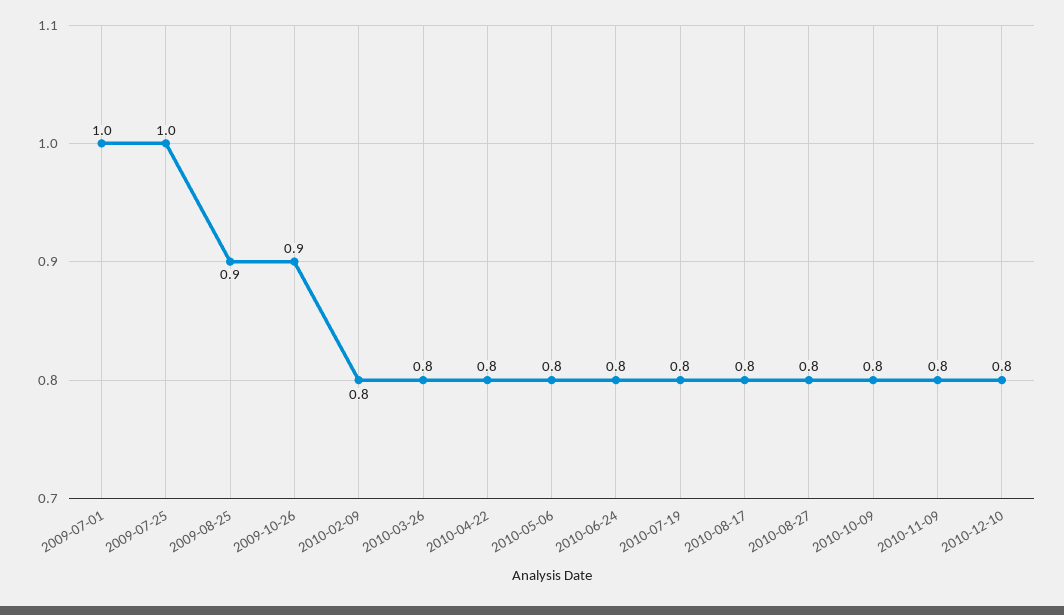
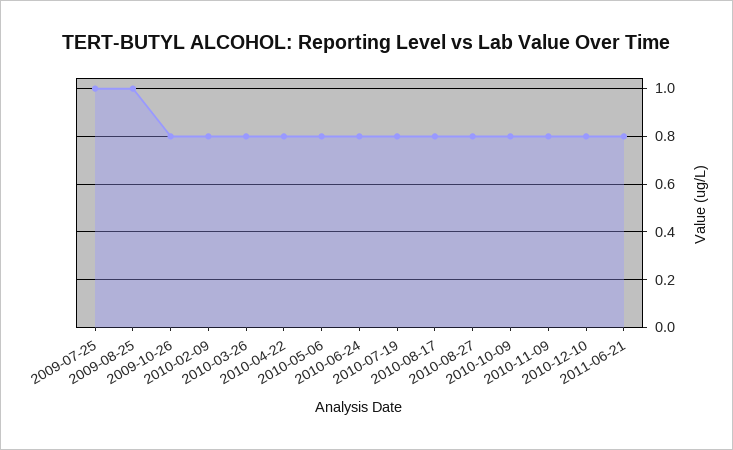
2009-07-01: 1 -> none
2009-08-25: 0.9 -> 1
2009-10-26: 0.9 -> 0.8
2011-06-21: none -> 0.8

